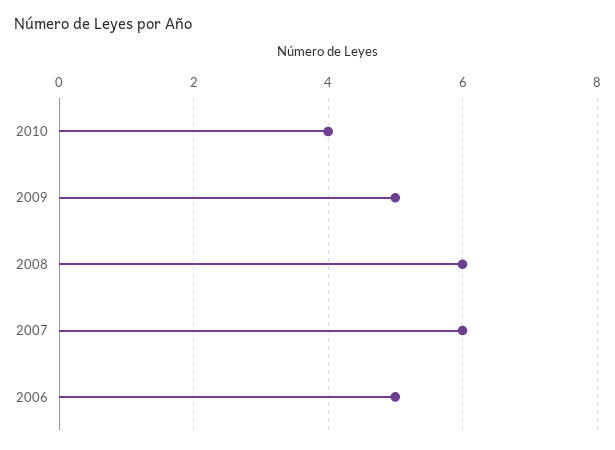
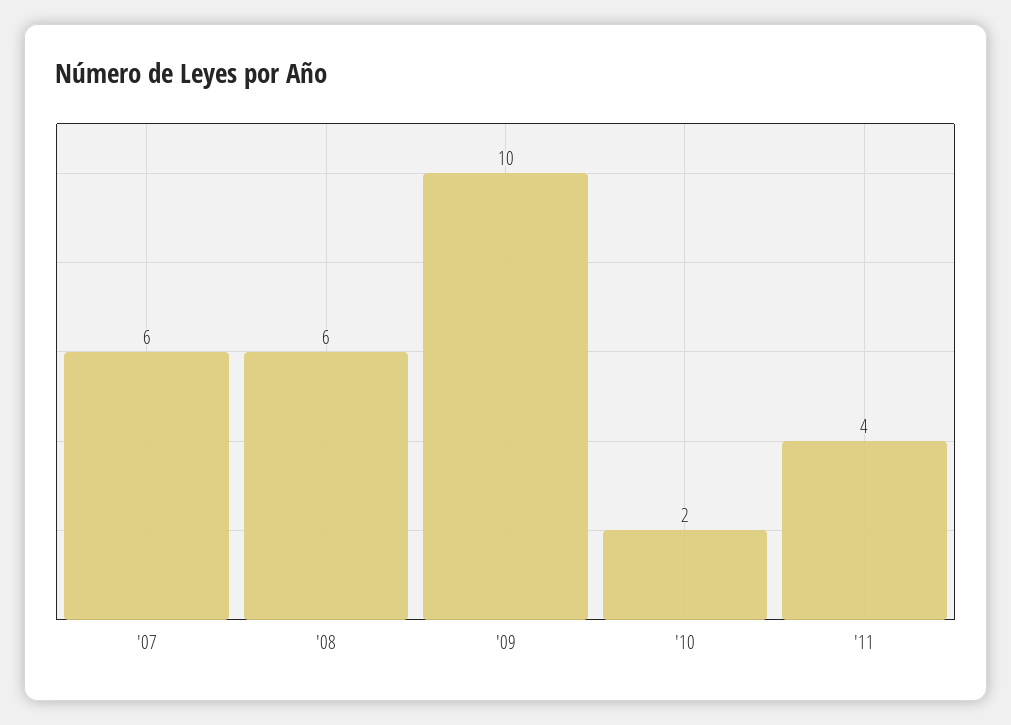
2010: 4 -> 2
2009: 5 -> 10
2006: 5 -> none
'11: none -> 4

